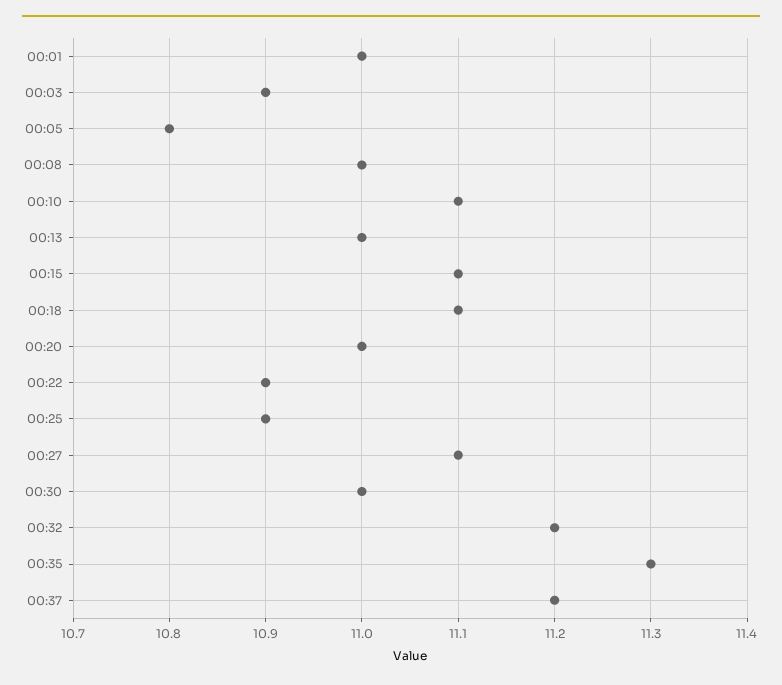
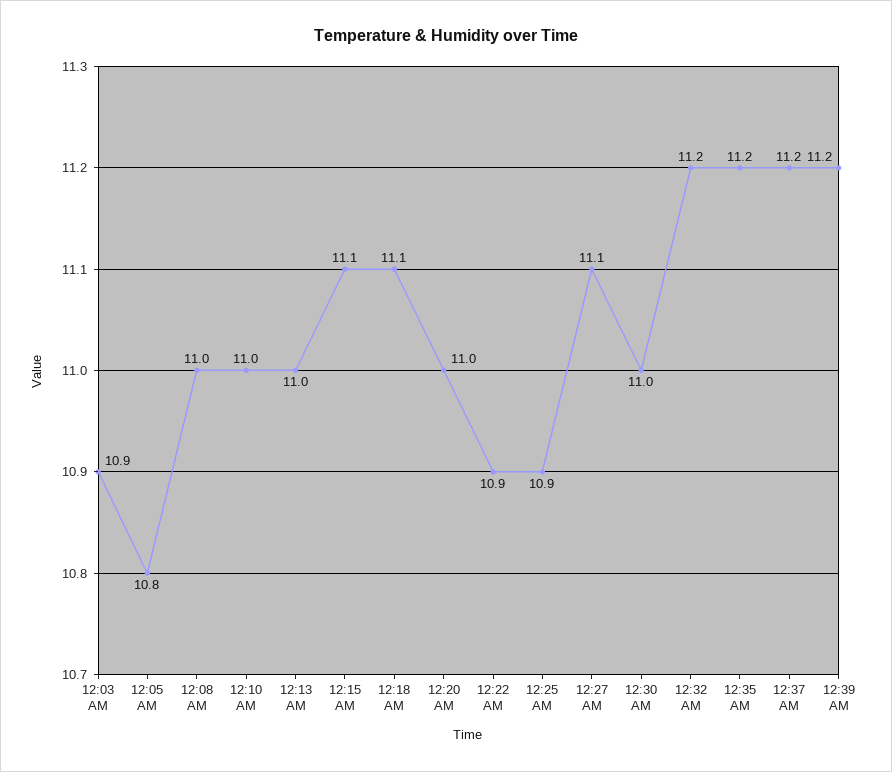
00:01: 11 -> none
00:10: 11.1 -> 11
00:35: 11.3 -> 11.2
12:39 AM: none -> 11.2

